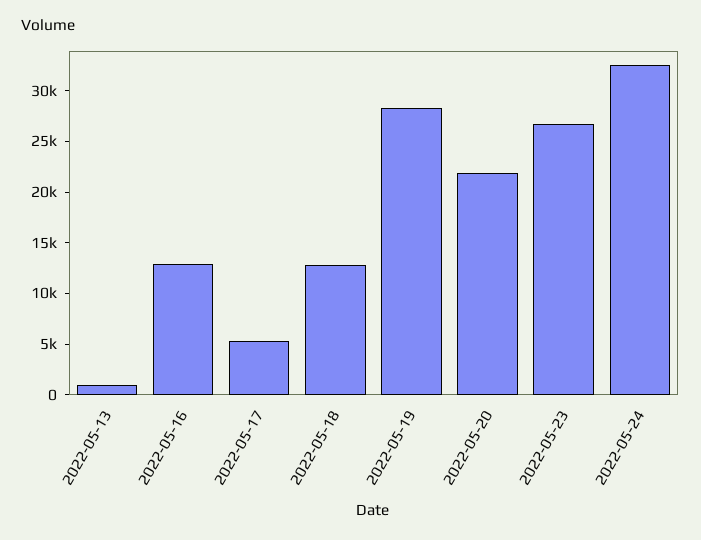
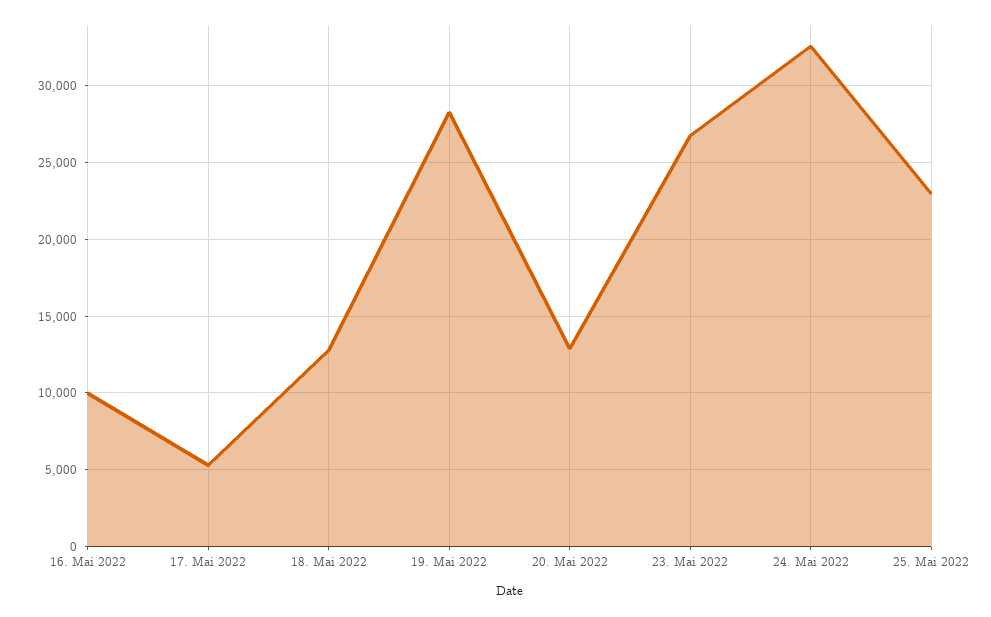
2022-05-13: 1000 -> none
2022-05-16: 13000 -> 10000
2022-05-20: 22000 -> 13000
25. Mai 2022: none -> 23000

